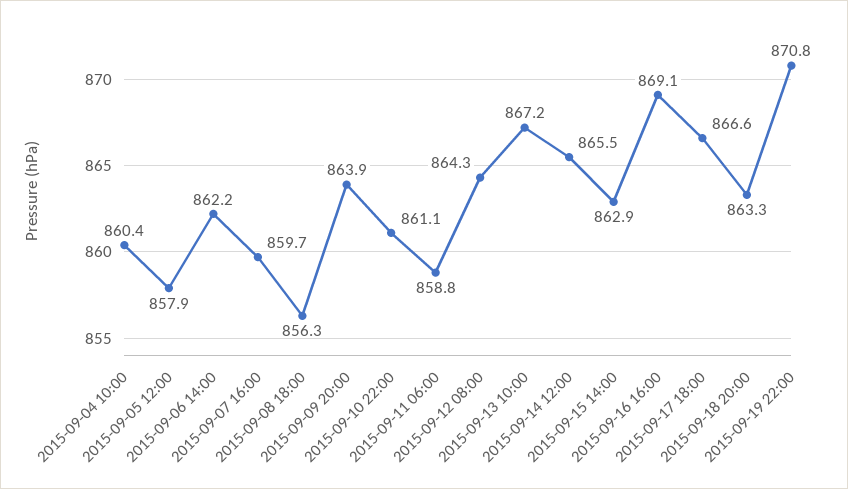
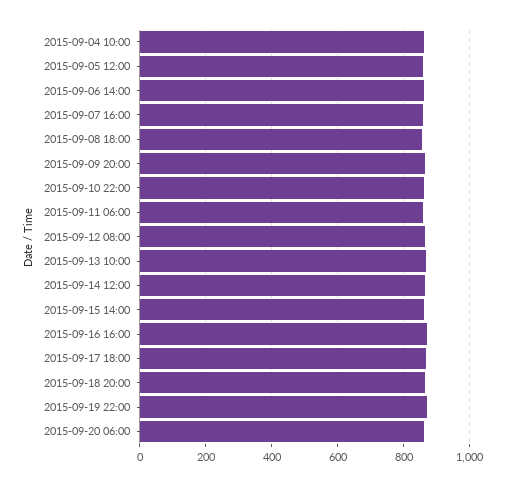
2015-09-20 06:00: none -> 860

